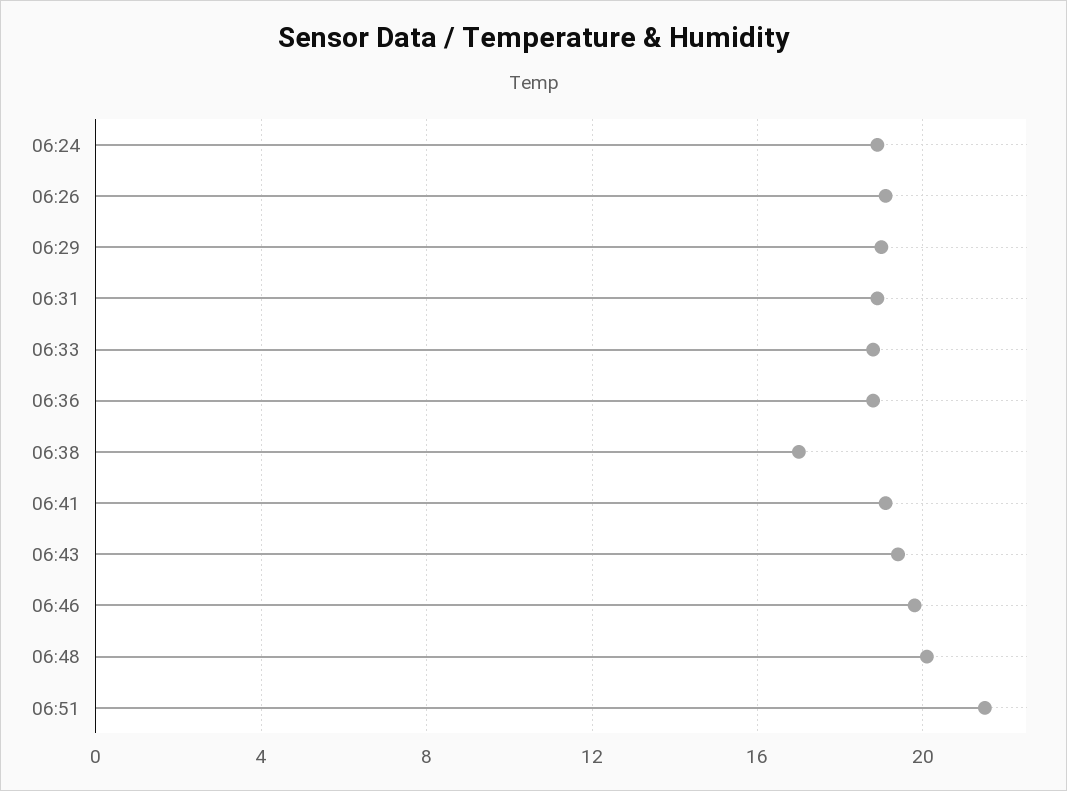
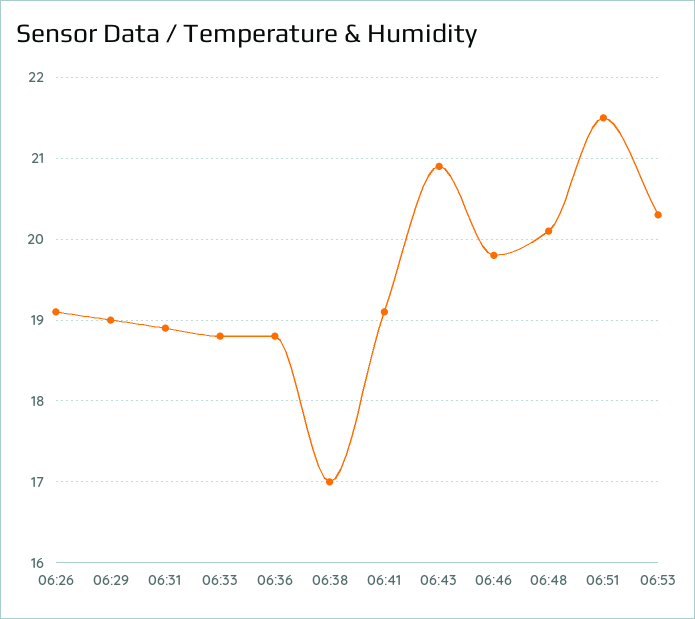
06:24: 19 -> none
06:43: 19.5 -> 20.9
06:53: none -> 20.3

